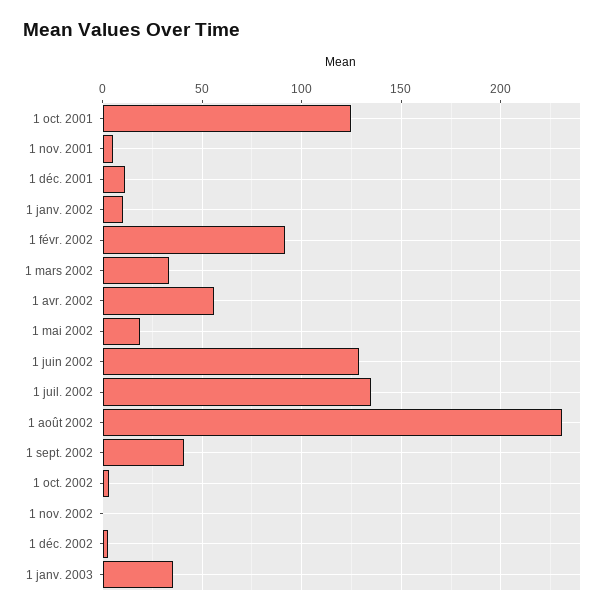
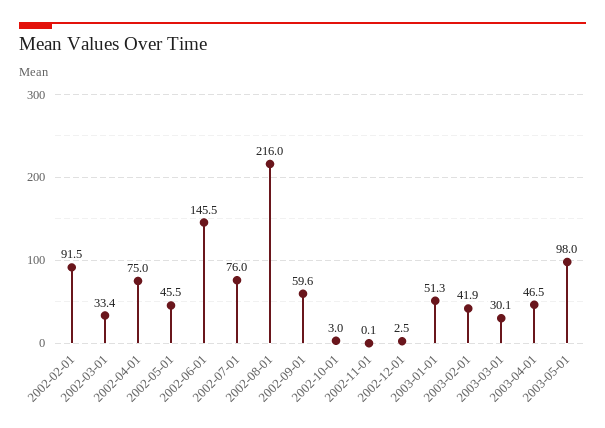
1 oct. 2001: 125 -> none
1 nov. 2001: 5 -> none
1 déc. 2001: 10 -> none
1 janv. 2002: 10 -> none
1 avr. 2002: 55 -> 75
1 mai 2002: 20 -> 45.5
1 juin 2002: 130 -> 145.5
1 juil. 2002: 135 -> 76
1 août 2002: 230 -> 216
1 sept. 2002: 40 -> 59.6
1 janv. 2003: 35 -> 51.3
2003-02-01: none -> 41.9
2003-03-01: none -> 30.1
2003-04-01: none -> 46.5
2003-05-01: none -> 98

